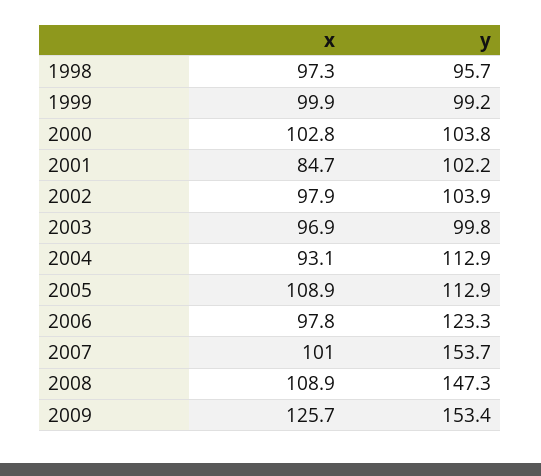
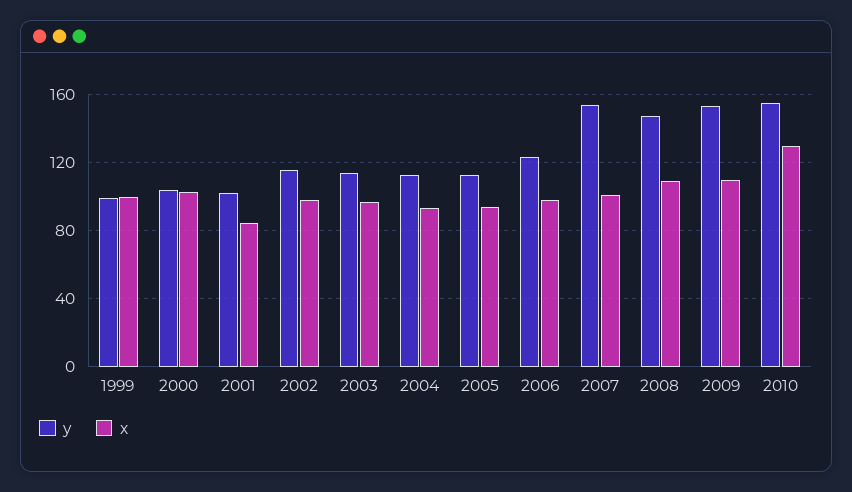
x, 1998: 97.3 -> none
y, 1998: 95.7 -> none
y, 2002: 103.9 -> 115
y, 2003: 99.8 -> 115
x, 2005: 108.9 -> 95
x, 2009: 125.7 -> 110
y, 2010: none -> 155
x, 2010: none -> 130

